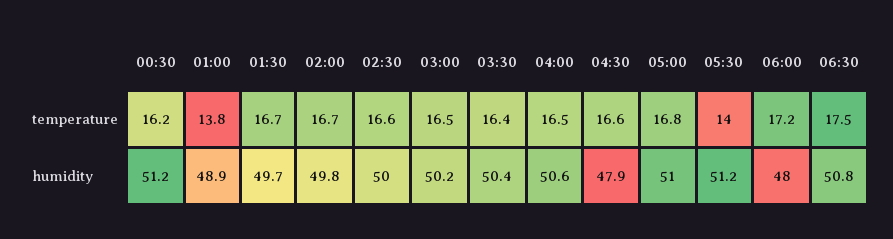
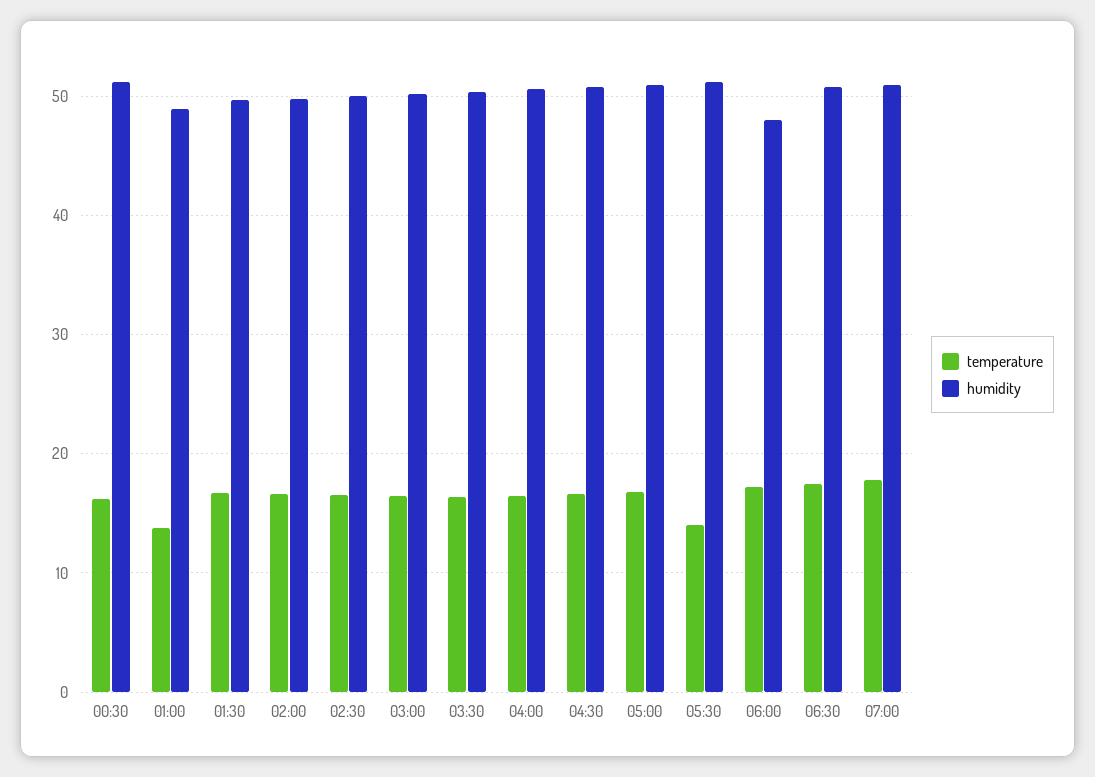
humidity, 04:30: 47.9 -> 51
temperature, 07:00: none -> 18
humidity, 07:00: none -> 51

